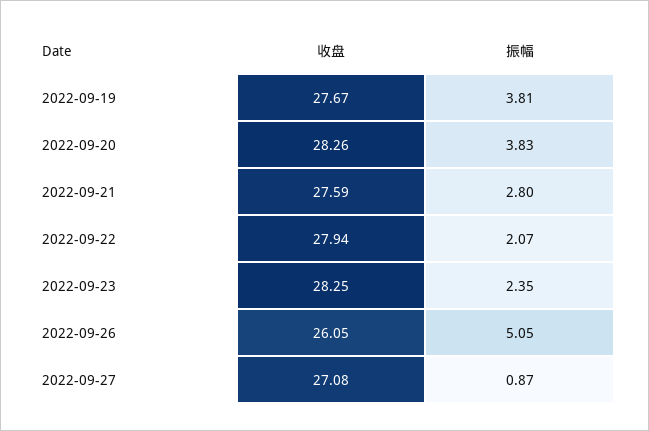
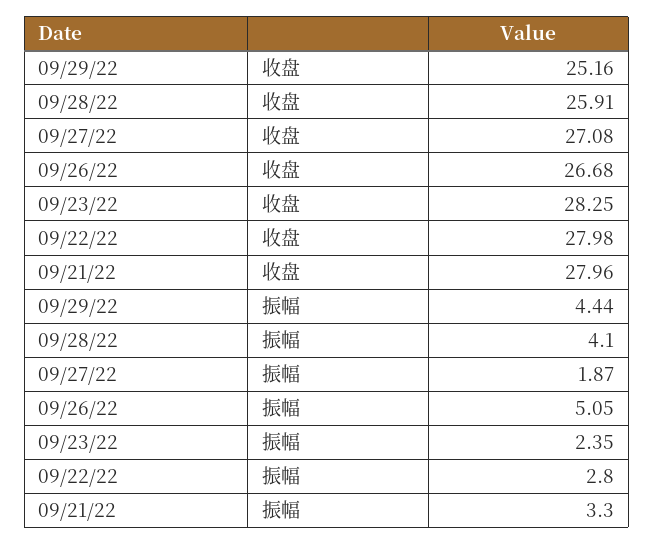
收盘, 2022-09-19: 27.67 -> none
振幅, 2022-09-19: 3.81 -> none
收盘, 2022-09-20: 28.26 -> none
振幅, 2022-09-20: 3.83 -> none
收盘, 2022-09-21: 27.59 -> 27.96
振幅, 2022-09-21: 2.8 -> 3.3
收盘, 2022-09-22: 27.94 -> 27.98
振幅, 2022-09-22: 2.07 -> 2.8
收盘, 2022-09-26: 26.05 -> 26.68
振幅, 2022-09-27: 0.87 -> 1.87
收盘, 09/29/22: none -> 25.16
收盘, 09/28/22: none -> 25.91
振幅, 09/29/22: none -> 4.44
振幅, 09/28/22: none -> 4.1

